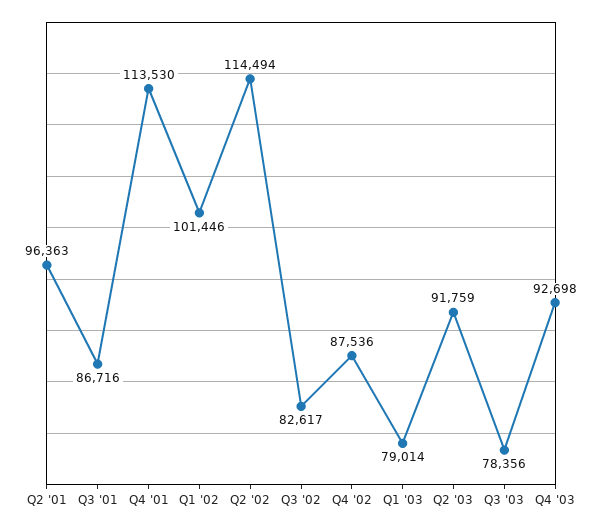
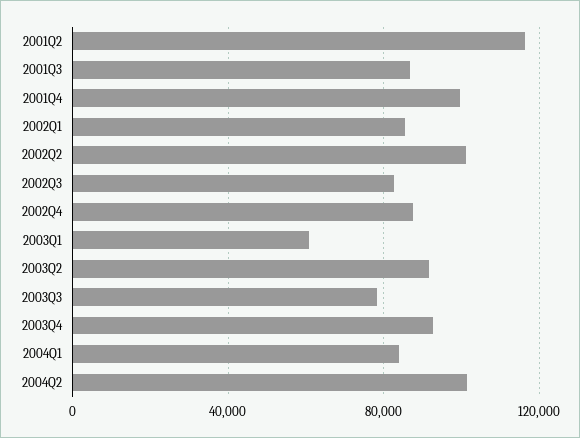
Q2 '01: 96363 -> 115000
Q4 '01: 113530 -> 100000
Q1 '02: 101446 -> 85000
Q2 '02: 114494 -> 100000
Q1 '03: 79014 -> 60000
2004Q1: none -> 85000
2004Q2: none -> 100000

